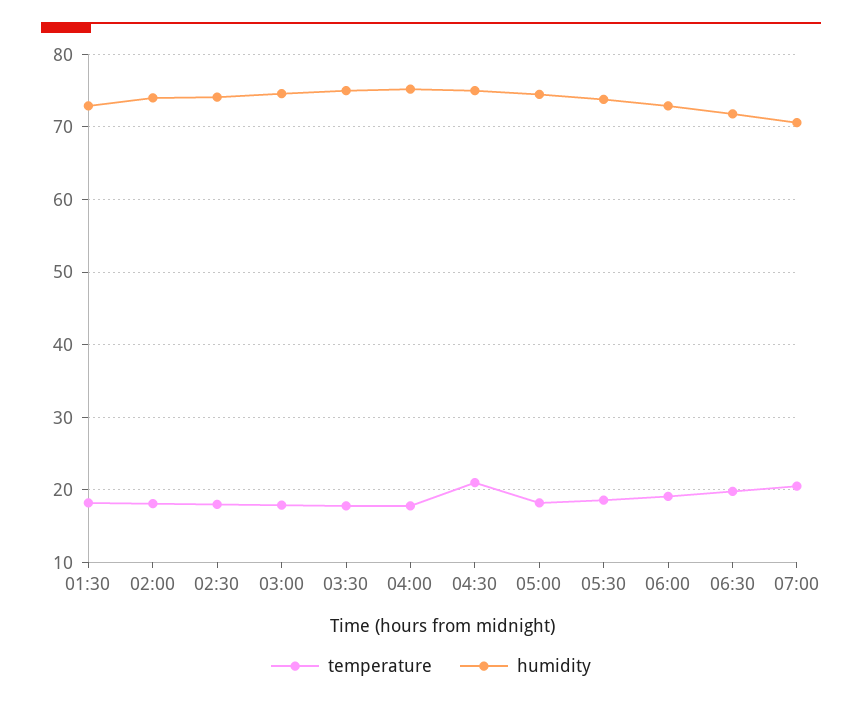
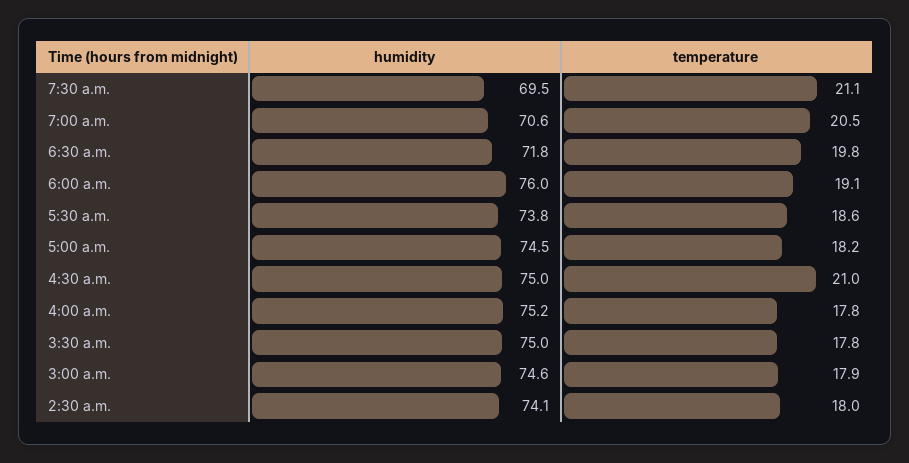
temperature, 01:30: 18 -> none
humidity, 01:30: 73 -> none
temperature, 02:00: 18 -> none
humidity, 02:00: 74 -> none
humidity, 06:00: 73 -> 76
humidity, 7:30 a.m.: none -> 69.5
temperature, 7:30 a.m.: none -> 21.1

